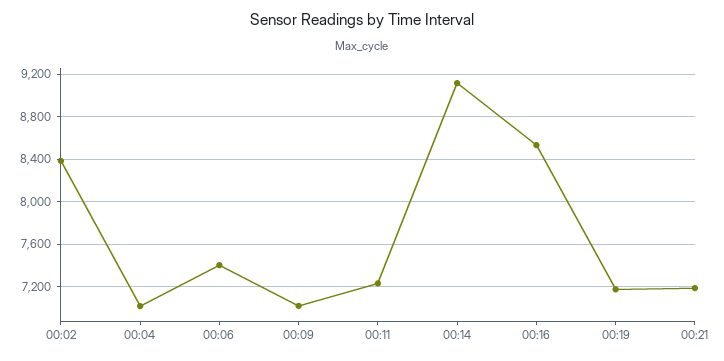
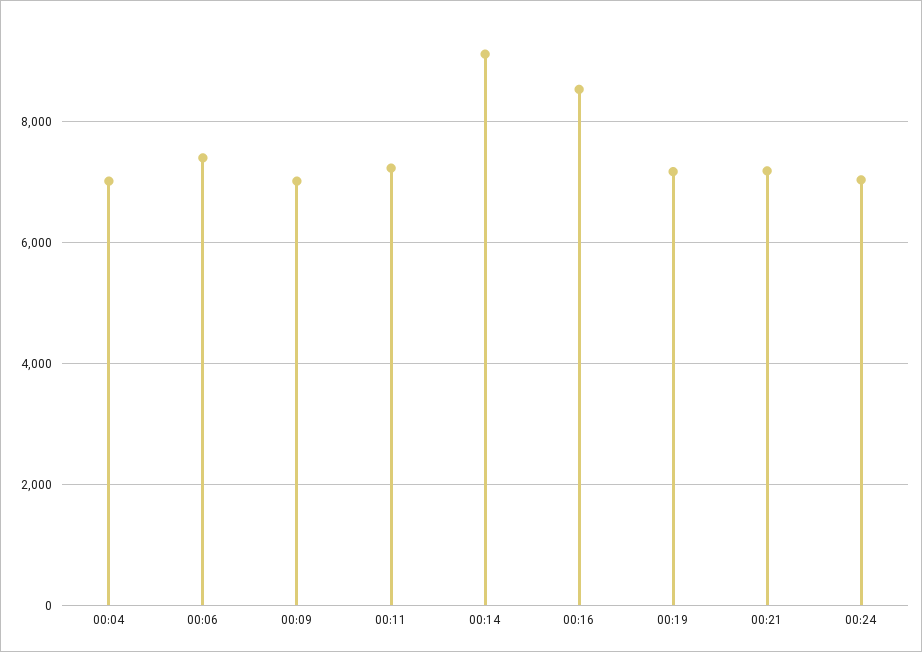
00:02: 8400 -> none
00:24: none -> 7000

